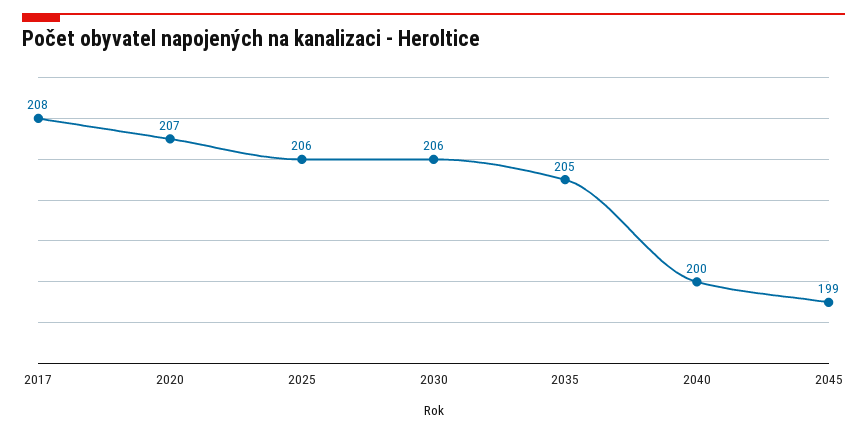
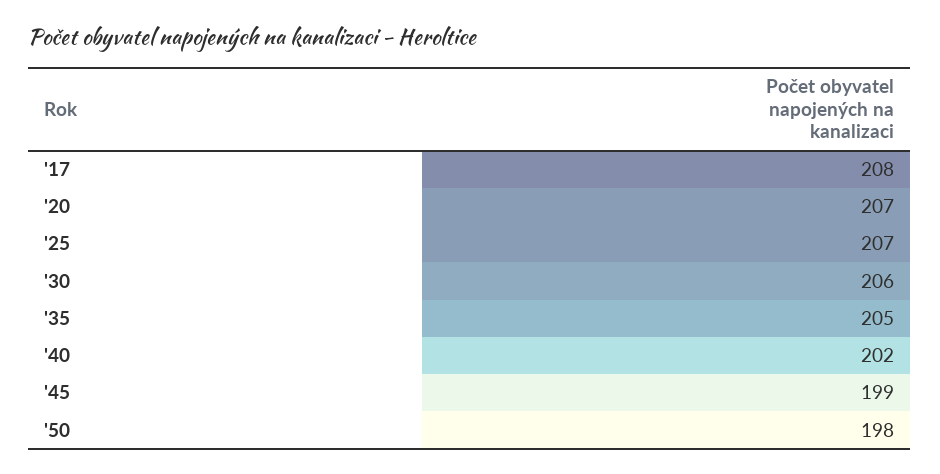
2025: 206 -> 207
2040: 200 -> 202
'50: none -> 198

